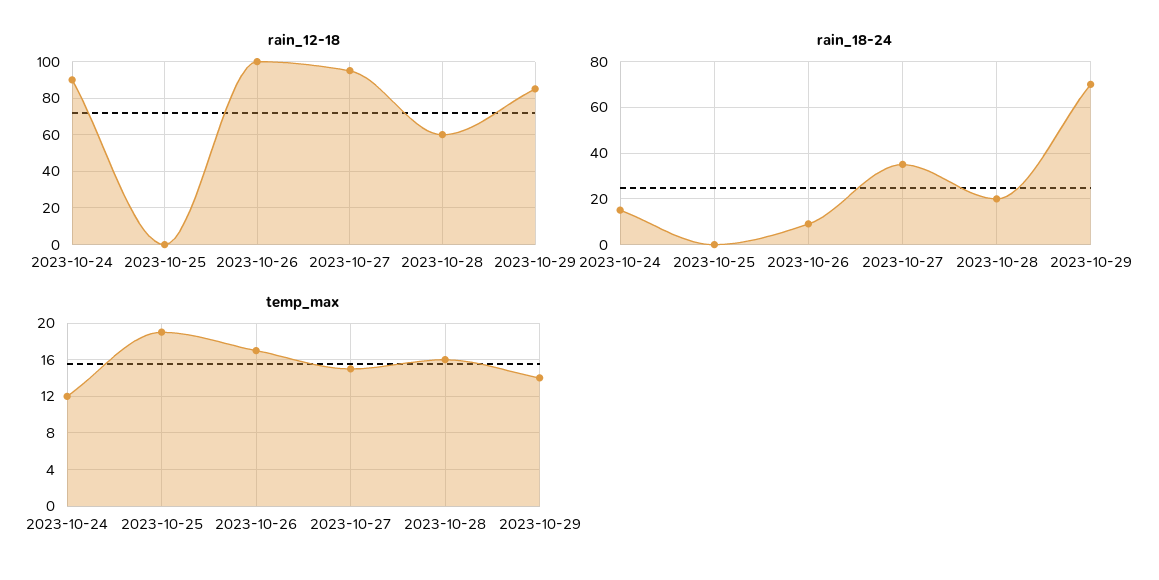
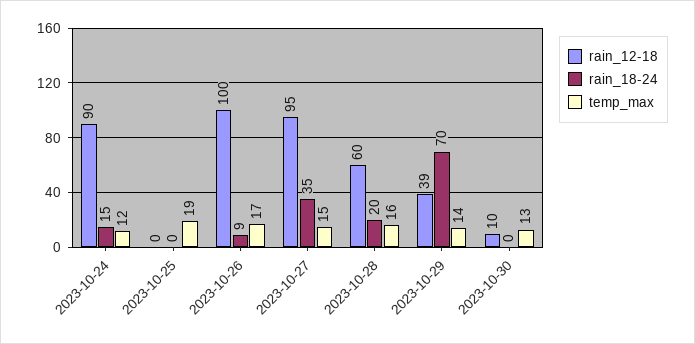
rain_12-18, 2023-10-29: 85 -> 39
rain_12-18, 2023-10-30: none -> 10
rain_18-24, 2023-10-30: none -> 0
temp_max, 2023-10-30: none -> 13

